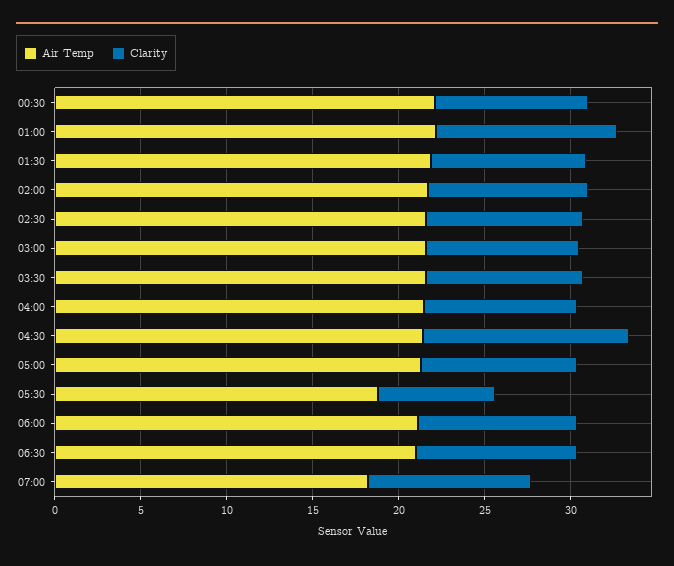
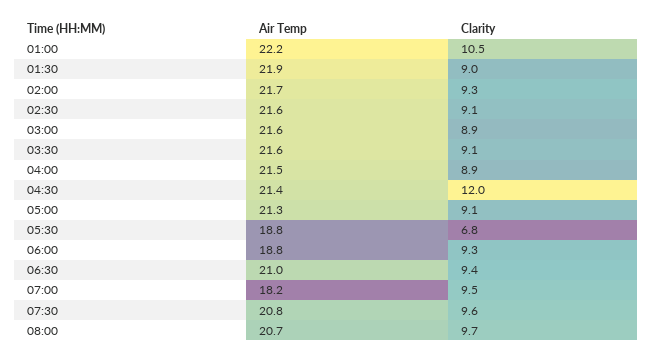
Air Temp, 00:30: 22 -> none
Clarity, 00:30: 9 -> none
Air Temp, 06:00: 21 -> 18.8
Air Temp, 07:30: none -> 20.8
Clarity, 07:30: none -> 9.6
Air Temp, 08:00: none -> 20.7
Clarity, 08:00: none -> 9.7

